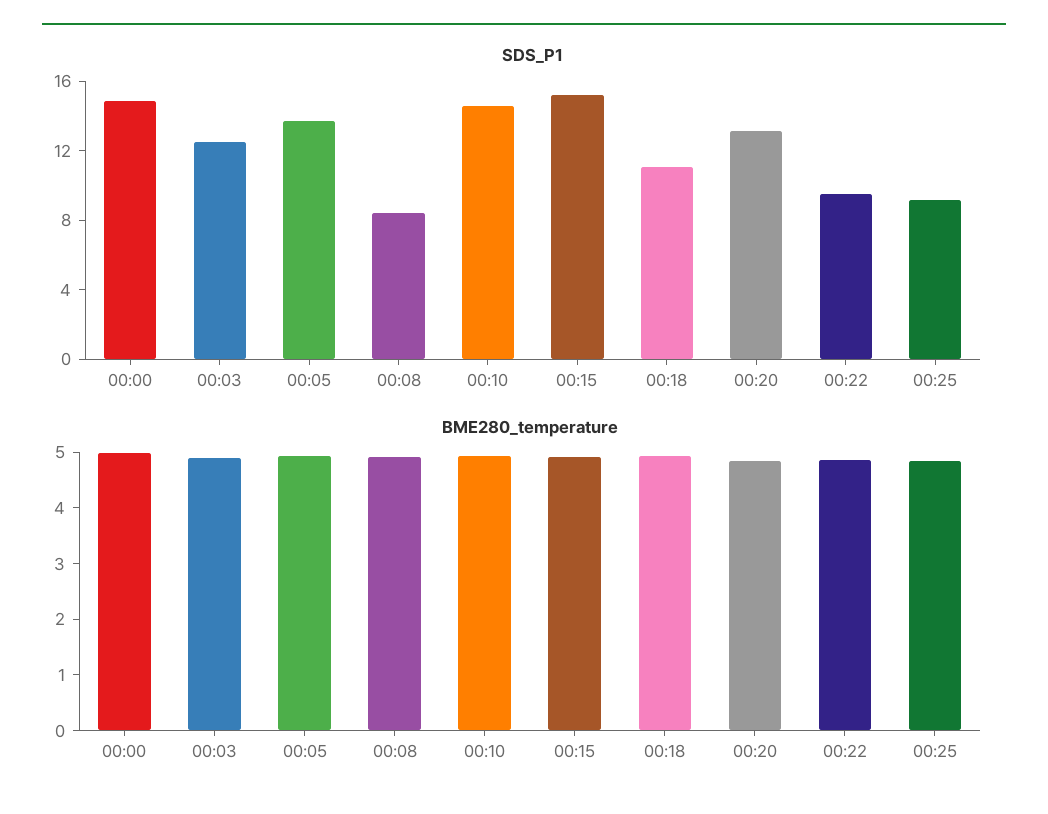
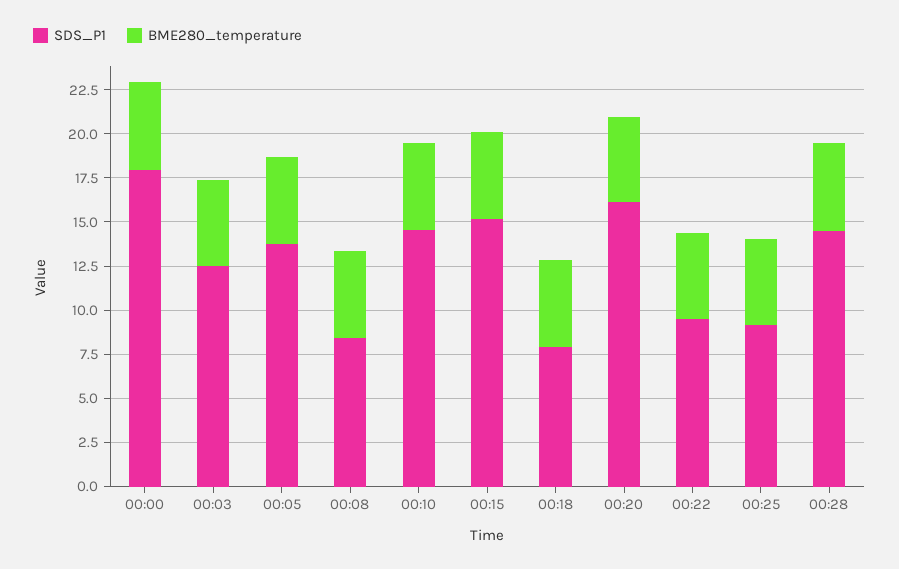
SDS_P1, 00:00: 15 -> 18
SDS_P1, 00:18: 11 -> 8
SDS_P1, 00:20: 13 -> 16
SDS_P1, 00:28: none -> 14.5
BME280_temperature, 00:28: none -> 5

